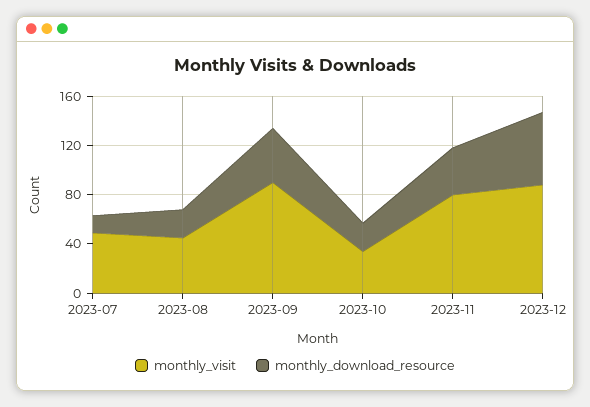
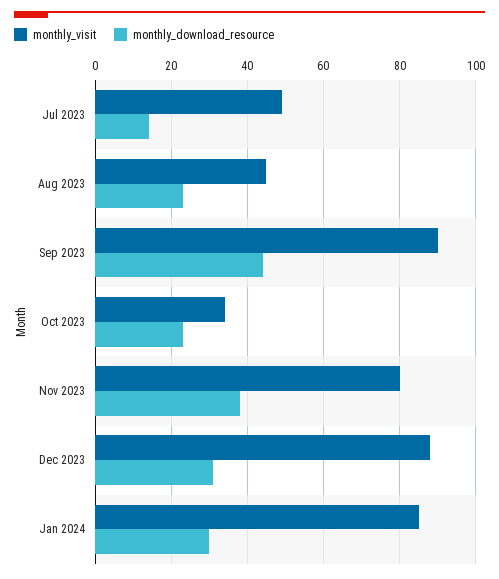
monthly_download_resource, 2023-12: 60 -> 30
monthly_visit, Jan 2024: none -> 85
monthly_download_resource, Jan 2024: none -> 30

